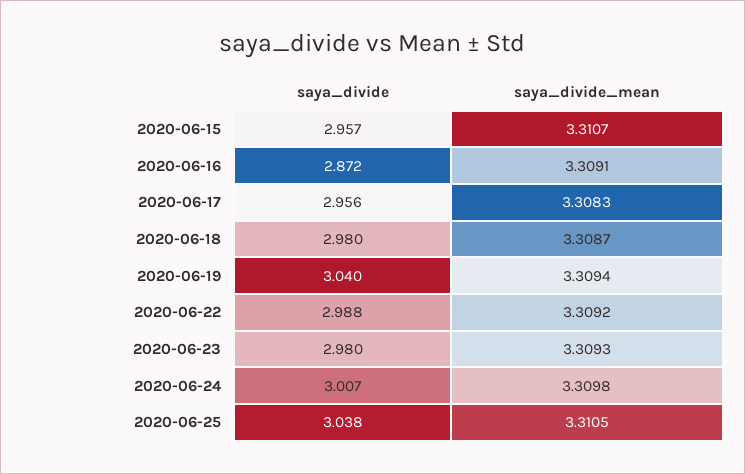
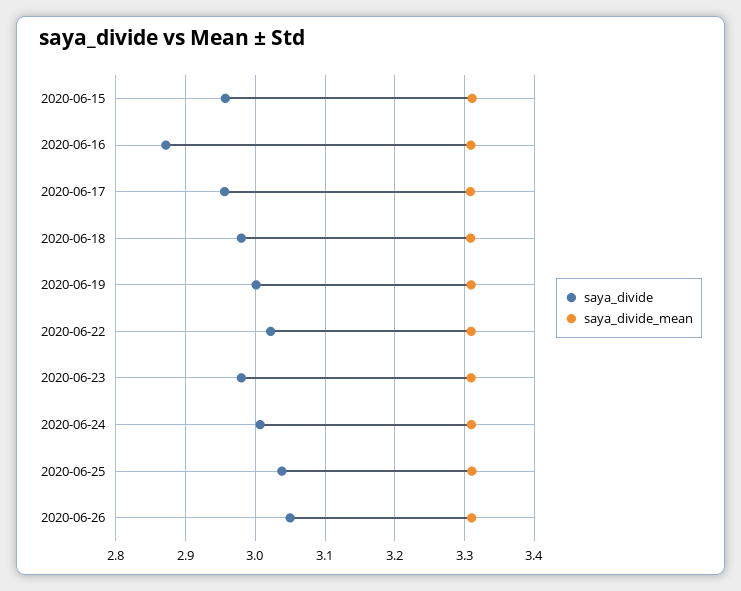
saya_divide, 2020-06-19: 3.04 -> 3
saya_divide, 2020-06-22: 2.988 -> 3.02
saya_divide, 2020-06-26: none -> 3.05
saya_divide_mean, 2020-06-26: none -> 3.31

